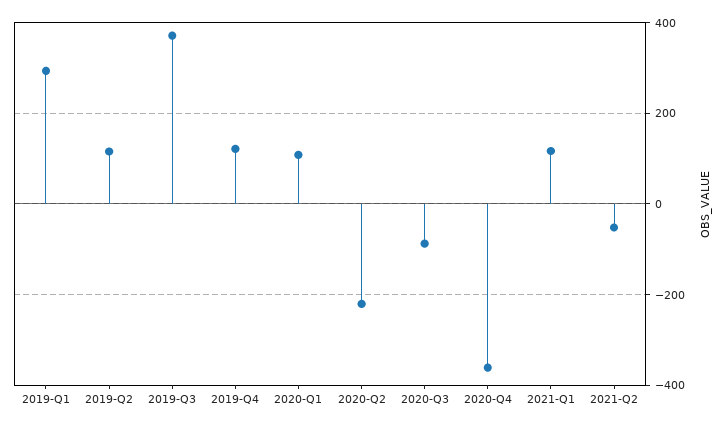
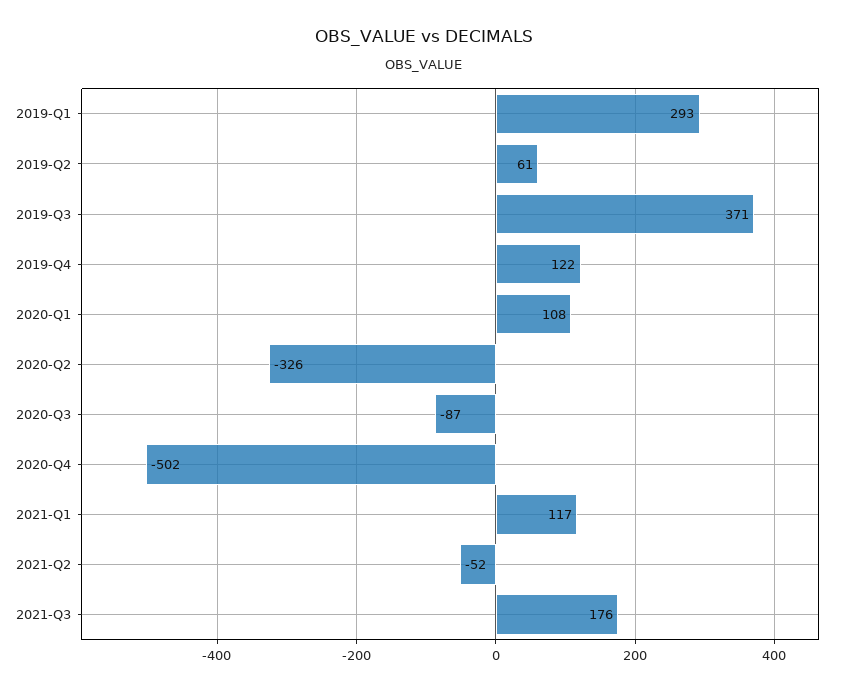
2019-Q2: 120 -> 61
2020-Q2: -220 -> -326
2020-Q4: -360 -> -502
2021-Q3: none -> 176

